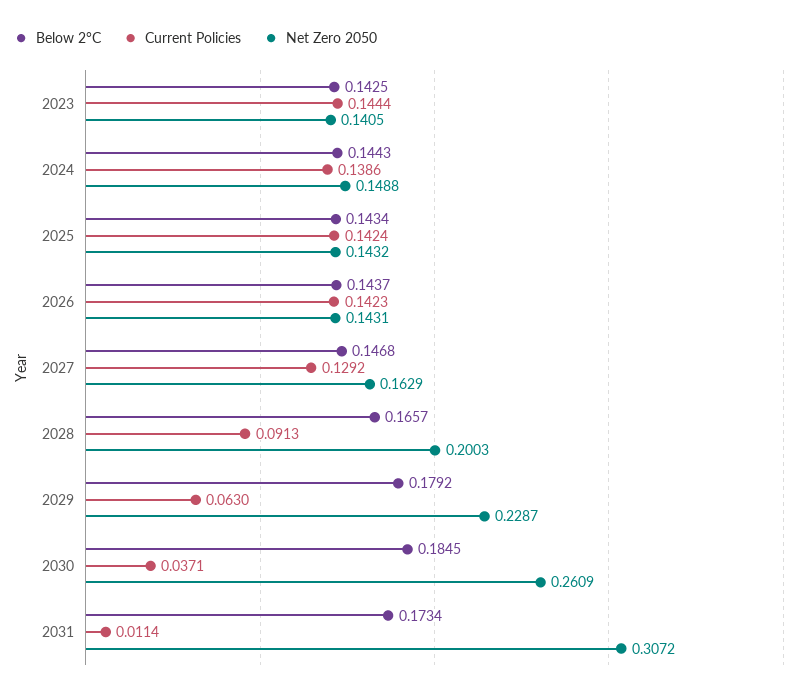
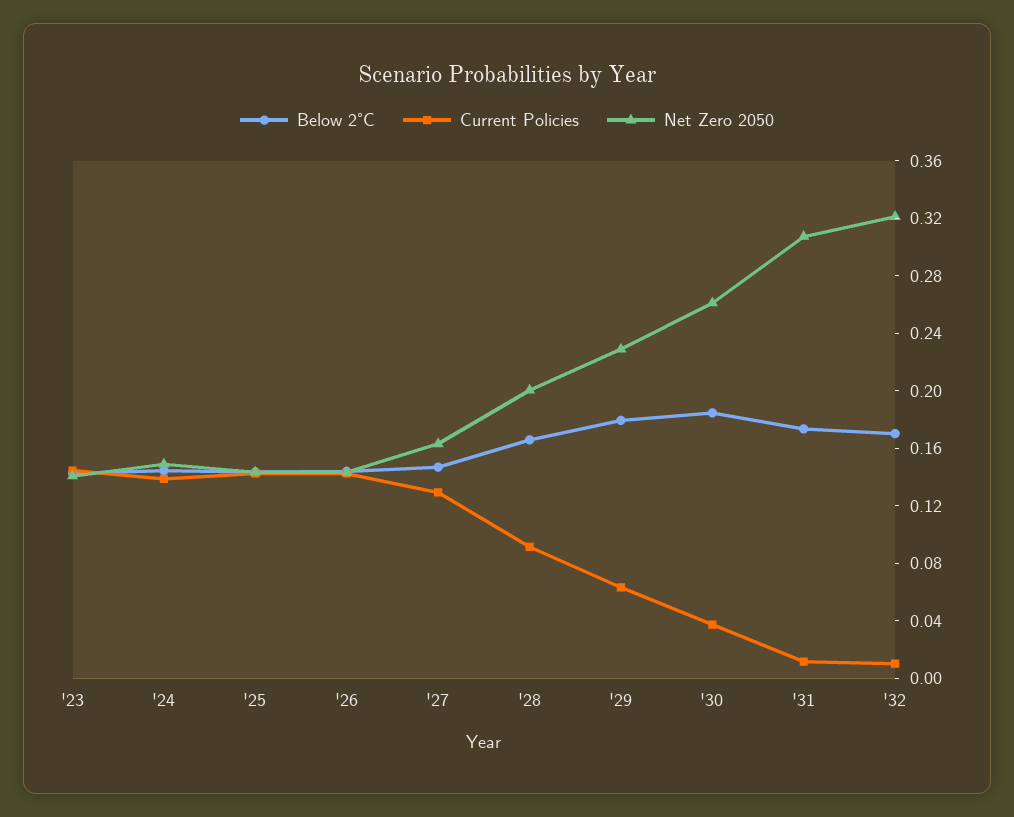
Below 2°C, '32: none -> 0.17
Current Policies, '32: none -> 0.01
Net Zero 2050, '32: none -> 0.32

